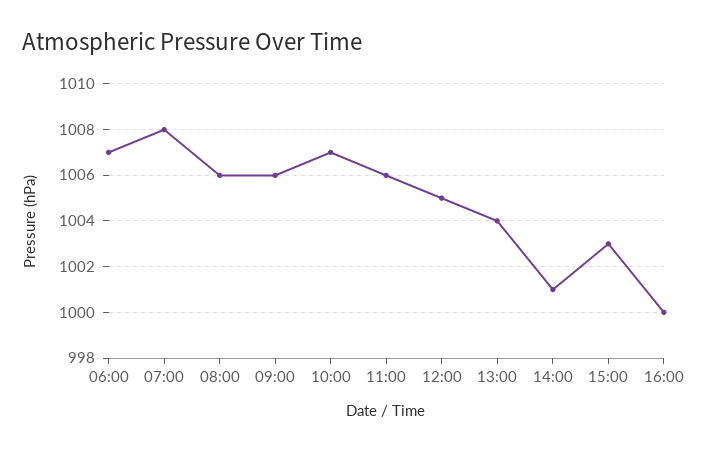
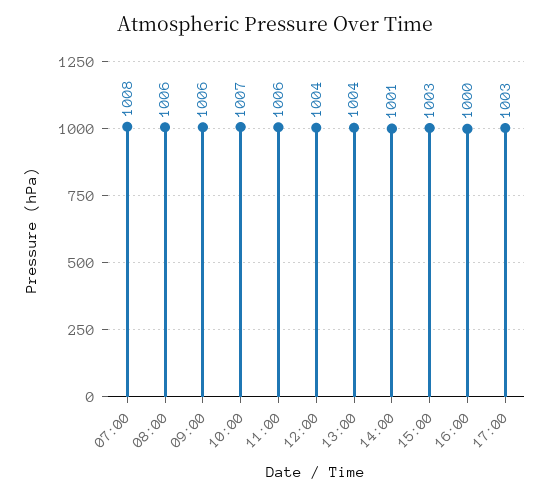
06:00: 1007 -> none
12:00: 1005 -> 1004
17:00: none -> 1003

